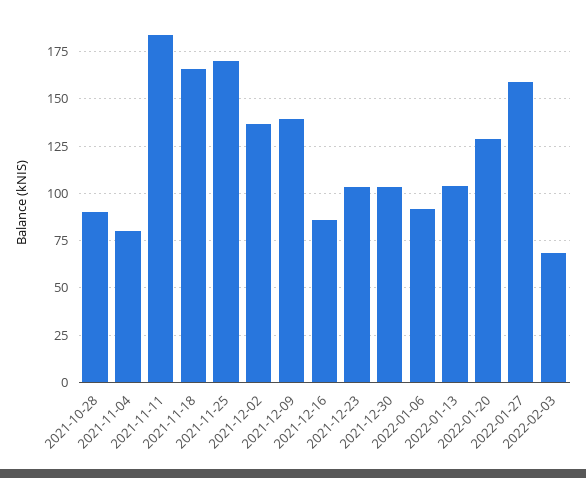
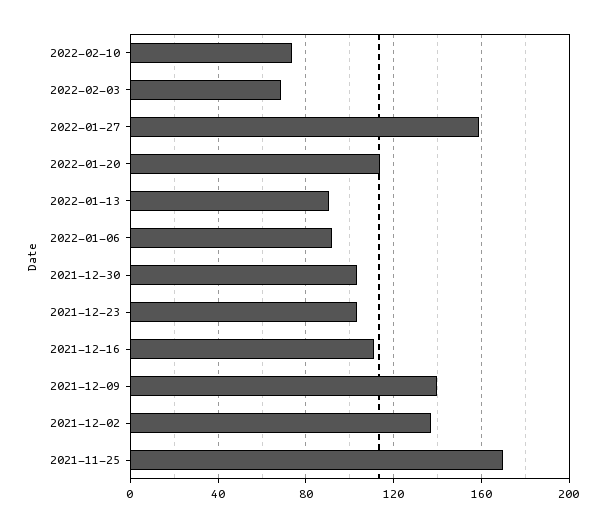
2021-10-28: 90 -> none
2021-11-04: 80 -> none
2021-11-11: 185 -> none
2021-11-18: 165 -> none
2021-12-16: 85 -> 110
2022-01-13: 105 -> 90
2022-01-20: 130 -> 115
2022-02-10: none -> 75

